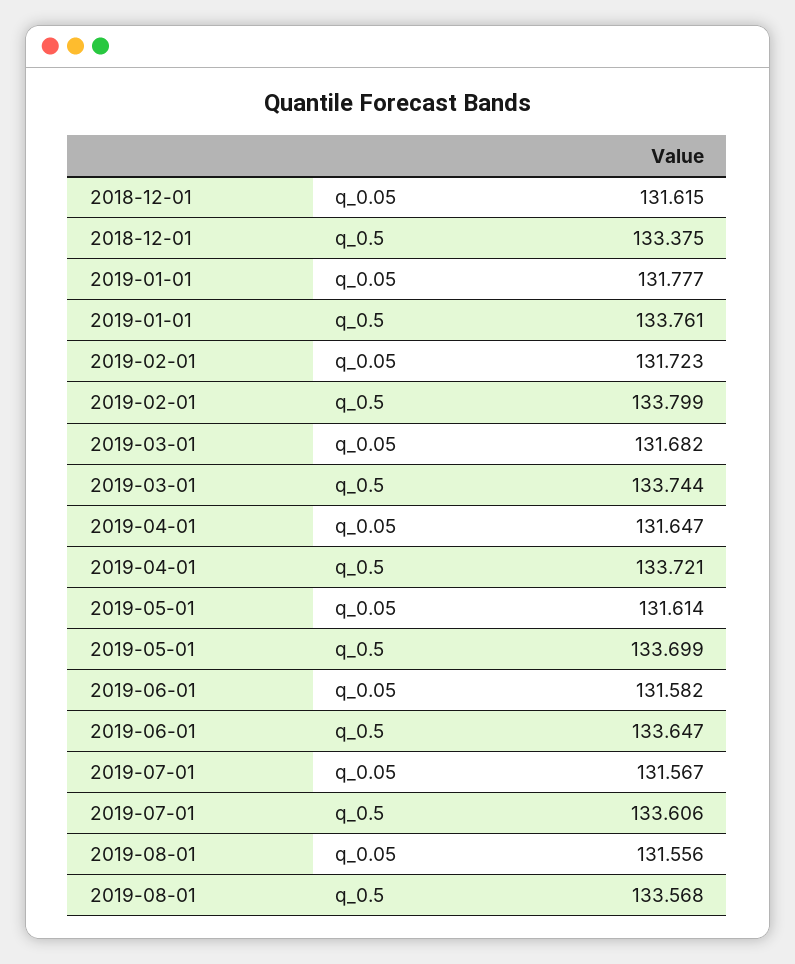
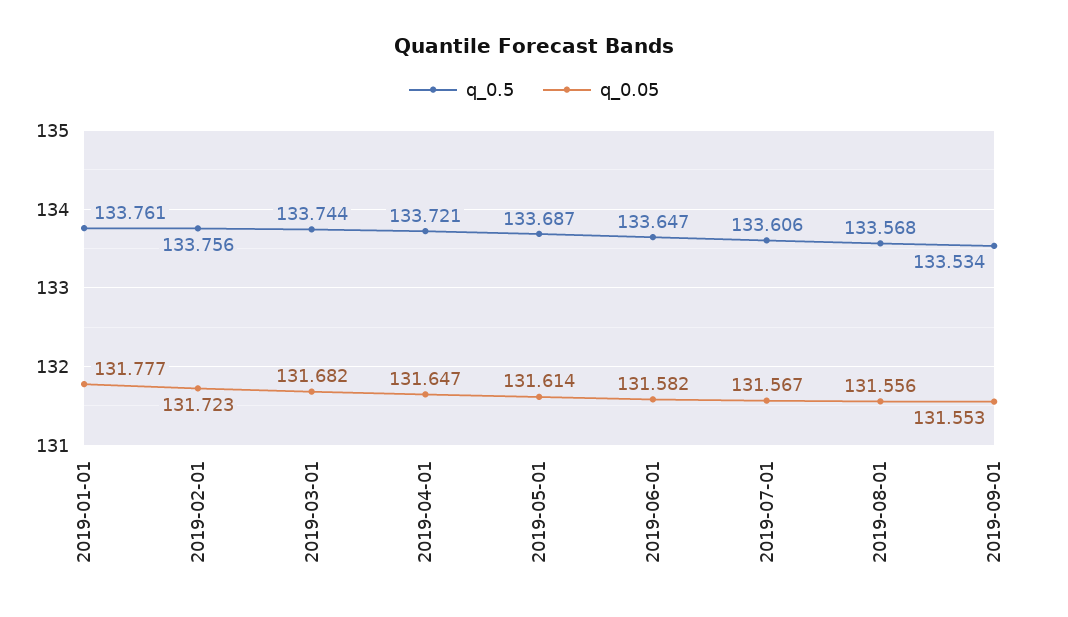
q_0.05, 2018-12-01: 131.615 -> none
q_0.5, 2018-12-01: 133.375 -> none
q_0.5, 2019-02-01: 133.799 -> 133.756
q_0.5, 2019-05-01: 133.699 -> 133.687
q_0.5, 2019-09-01: none -> 133.534
q_0.05, 2019-09-01: none -> 131.553

